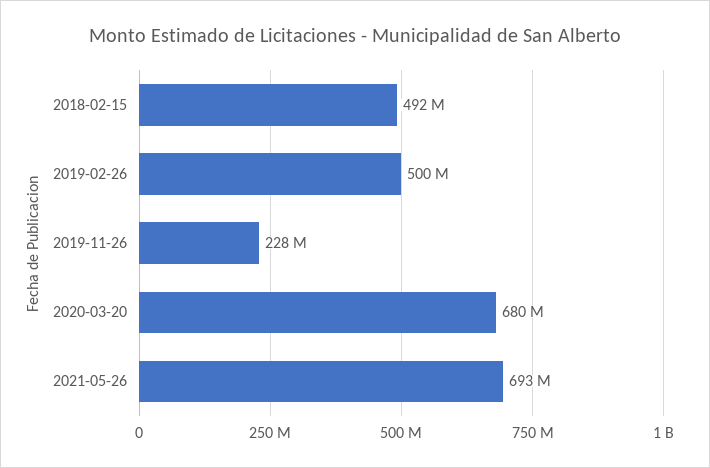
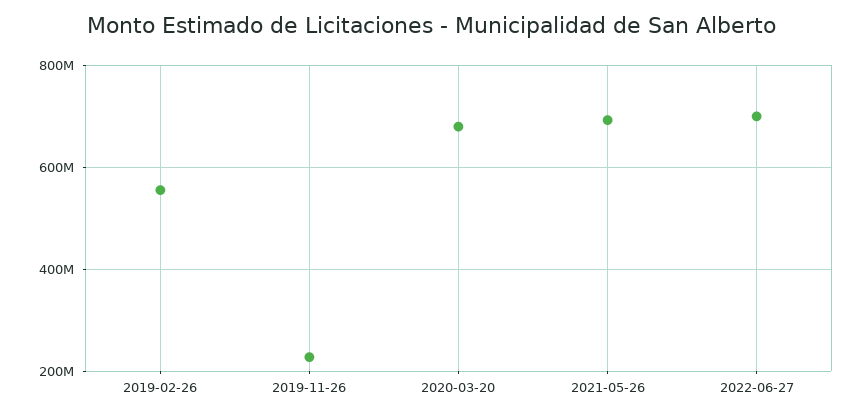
2018-02-15: 492000000 -> none
2019-02-26: 500000000 -> 560000000
2022-06-27: none -> 700000000

